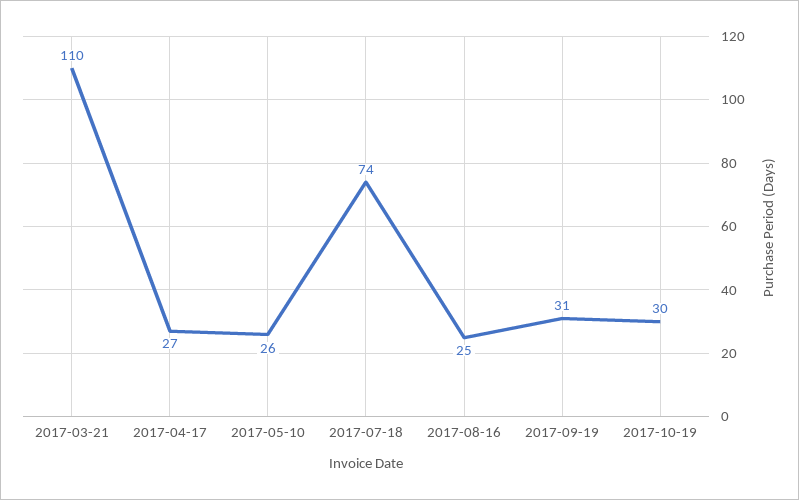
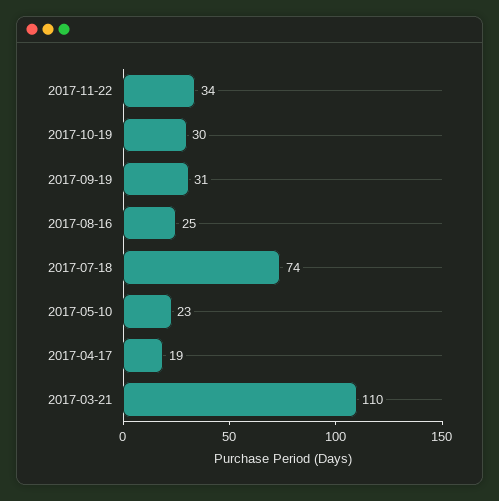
2017-04-17: 27 -> 19
2017-05-10: 26 -> 23
2017-11-22: none -> 34

